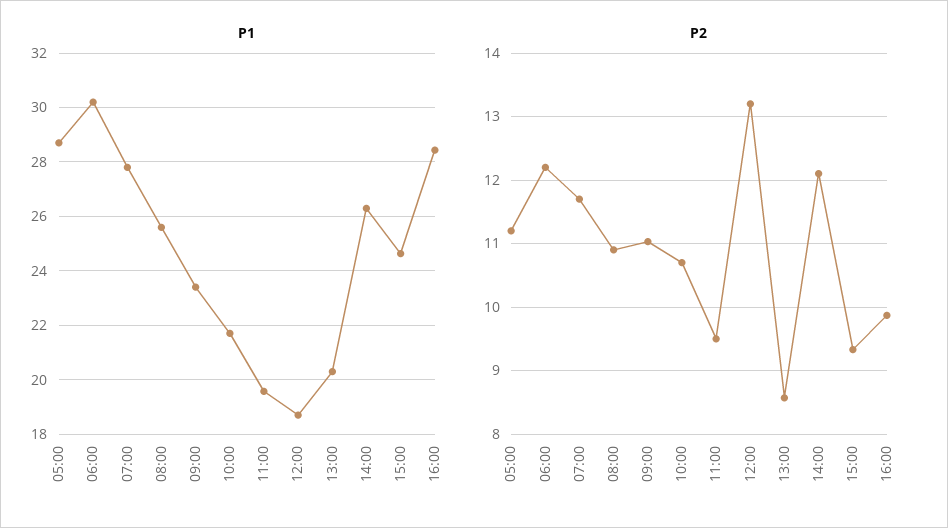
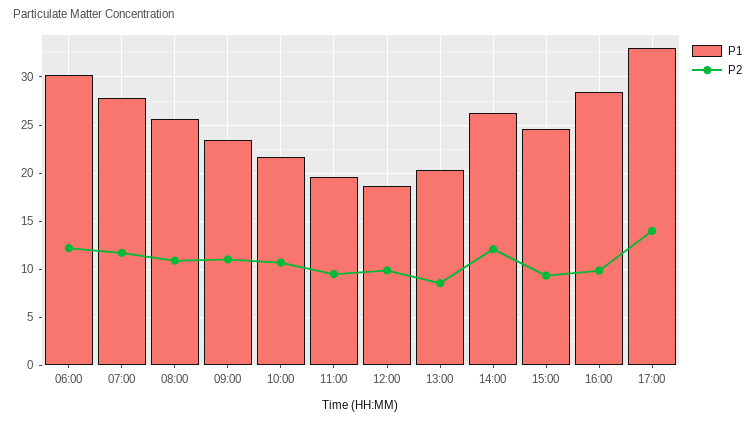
P1, 05:00: 28.75 -> none
P2, 05:00: 11.2 -> none
P2, 12:00: 13.2 -> 10
P1, 17:00: none -> 33
P2, 17:00: none -> 14

